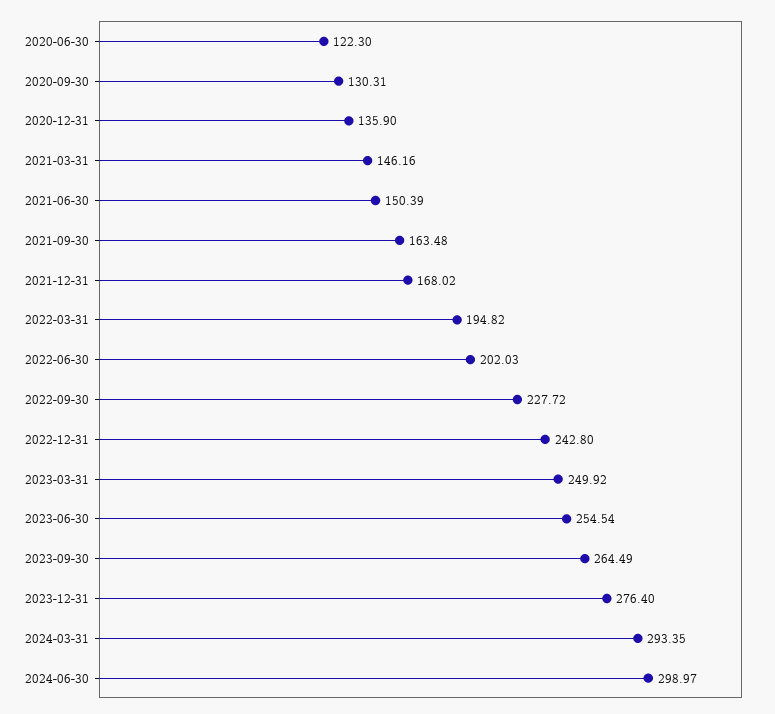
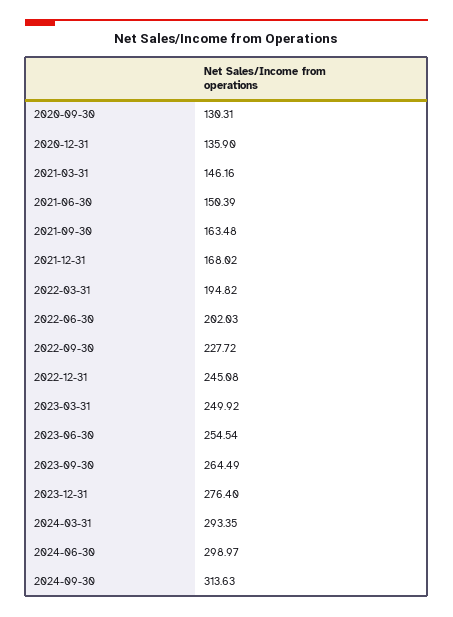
2020-06-30: 122.3 -> none
2022-12-31: 242.8 -> 245.08
2024-09-30: none -> 313.63

